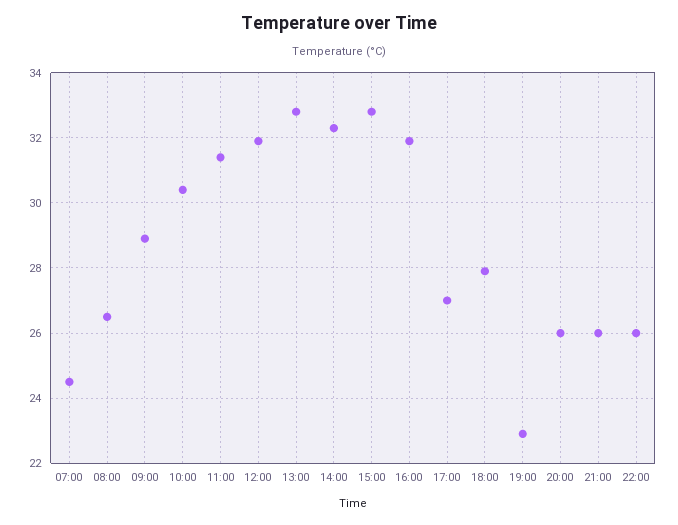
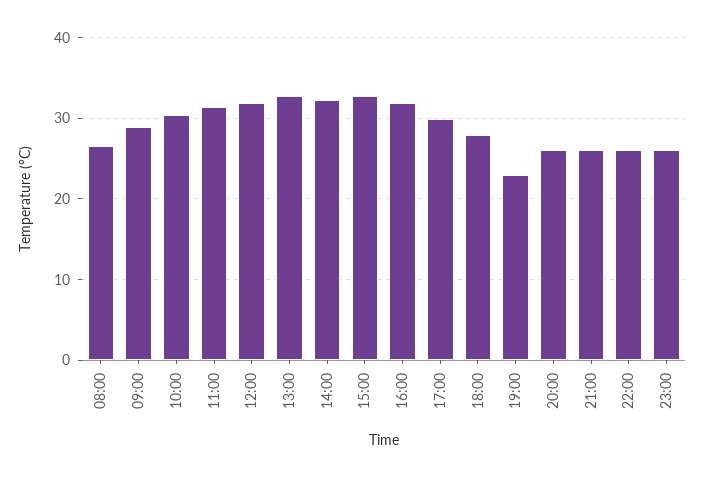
07:00: 24.5 -> none
17:00: 27 -> 30
23:00: none -> 26

